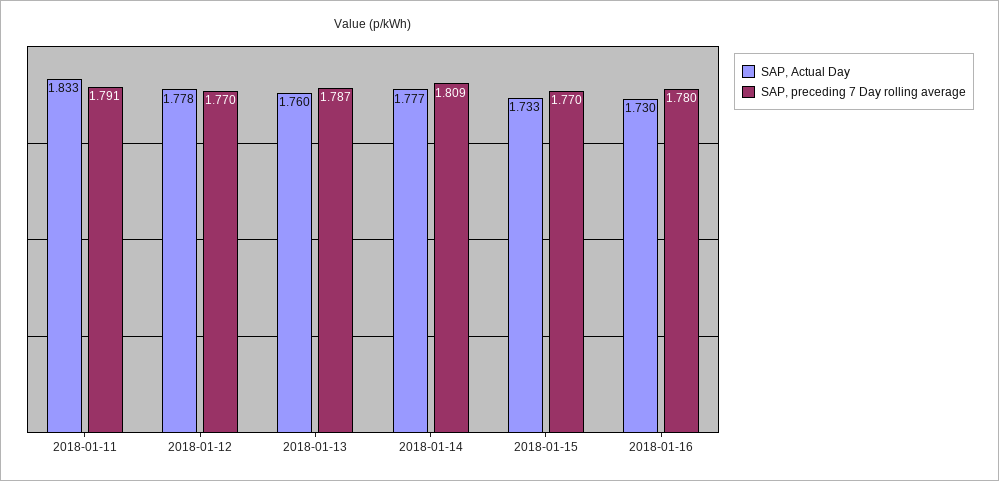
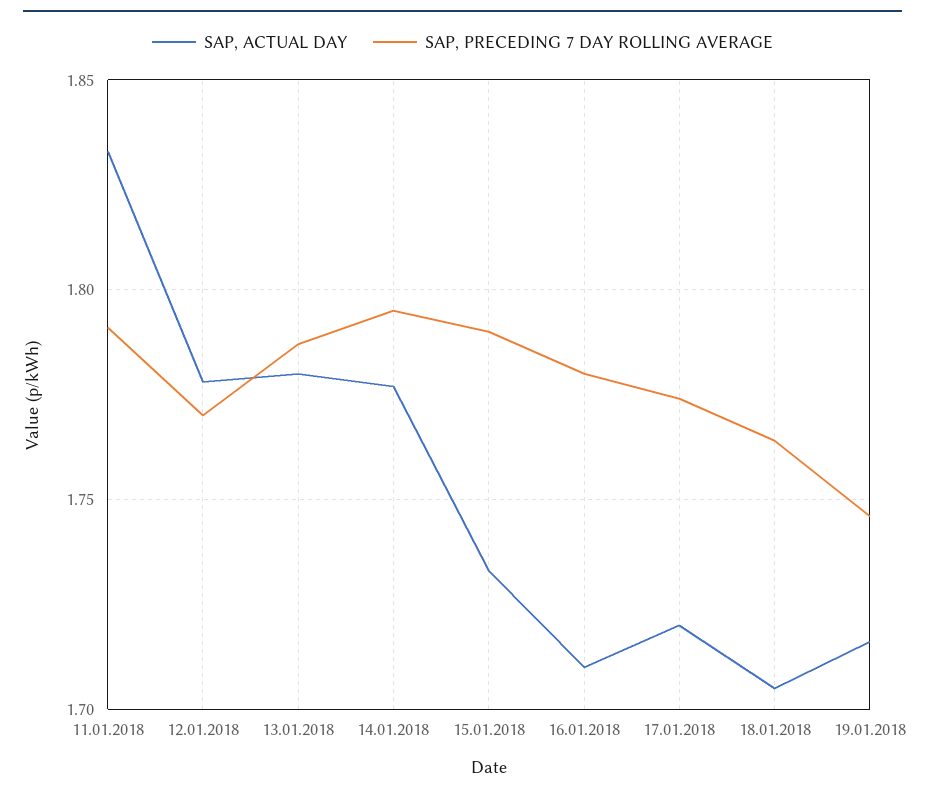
SAP, Actual Day, 2018-01-13: 1.76 -> 1.78
SAP, preceding 7 Day rolling average, 2018-01-14: 1.809 -> 1.795
SAP, preceding 7 Day rolling average, 2018-01-15: 1.77 -> 1.79
SAP, Actual Day, 2018-01-16: 1.73 -> 1.71
SAP, Actual Day, 17.01.2018: none -> 1.72
SAP, preceding 7 Day rolling average, 17.01.2018: none -> 1.775
SAP, Actual Day, 18.01.2018: none -> 1.705
SAP, preceding 7 Day rolling average, 18.01.2018: none -> 1.765
SAP, Actual Day, 19.01.2018: none -> 1.715
SAP, preceding 7 Day rolling average, 19.01.2018: none -> 1.745

